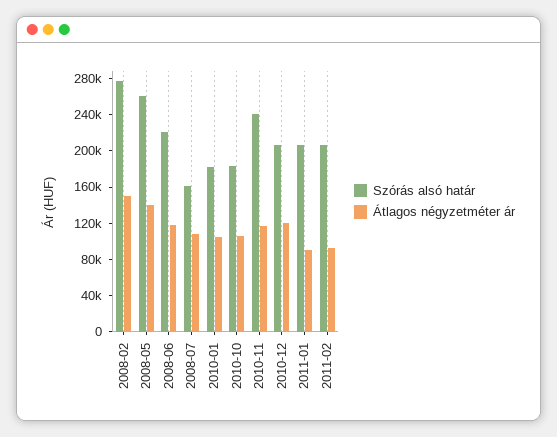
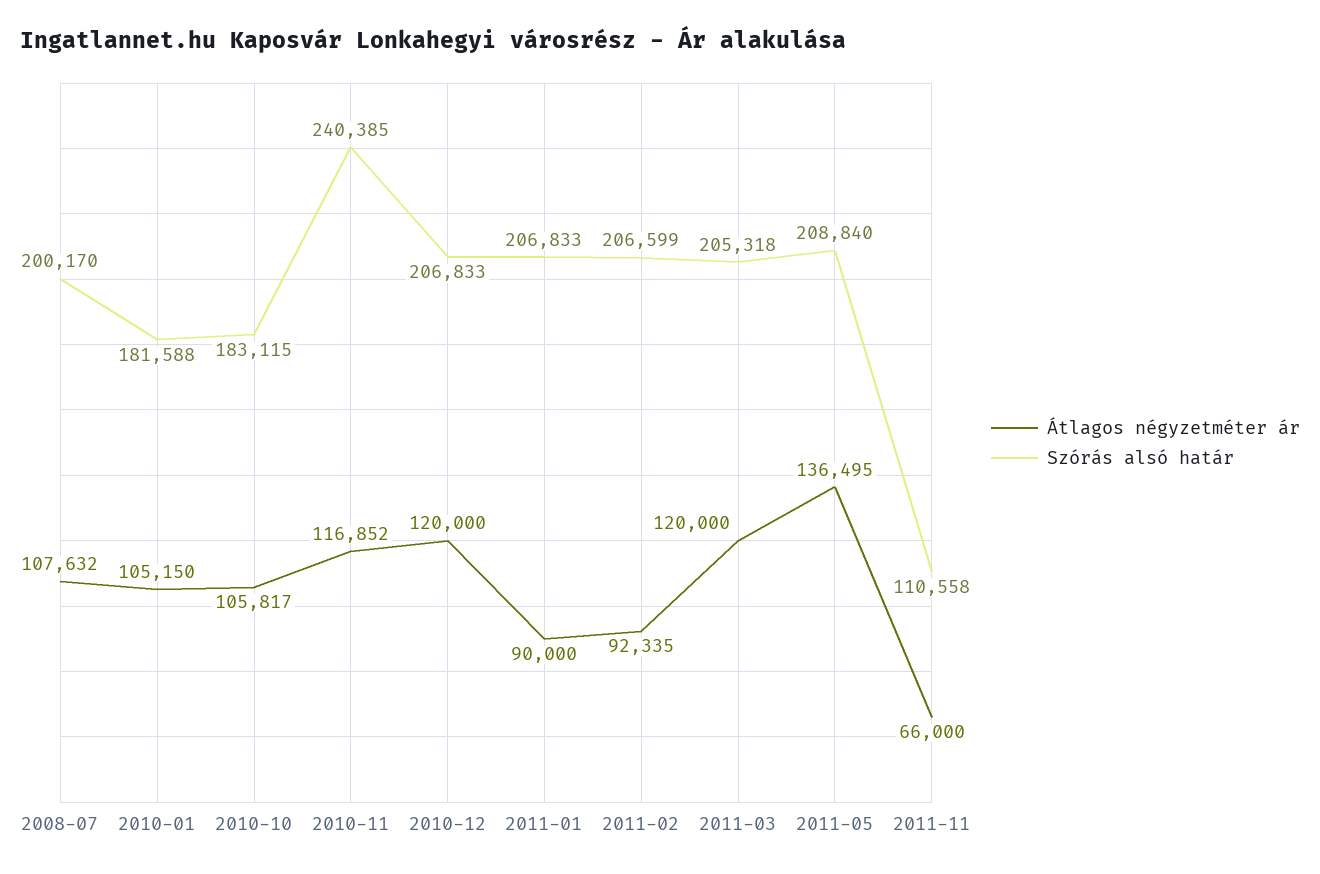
Szórás alsó határ, 2008-02: 280000 -> none
Átlagos négyzetméter ár, 2008-02: 150000 -> none
Szórás alsó határ, 2008-05: 260000 -> none
Átlagos négyzetméter ár, 2008-05: 140000 -> none
Szórás alsó határ, 2008-06: 220000 -> none
Átlagos négyzetméter ár, 2008-06: 120000 -> none
Szórás alsó határ, 2008-07: 160000 -> 200170
Átlagos négyzetméter ár, 2011-03: none -> 120000
Szórás alsó határ, 2011-03: none -> 205318
Átlagos négyzetméter ár, 2011-05: none -> 136495
Szórás alsó határ, 2011-05: none -> 208840
Átlagos négyzetméter ár, 2011-11: none -> 66000
Szórás alsó határ, 2011-11: none -> 110558

